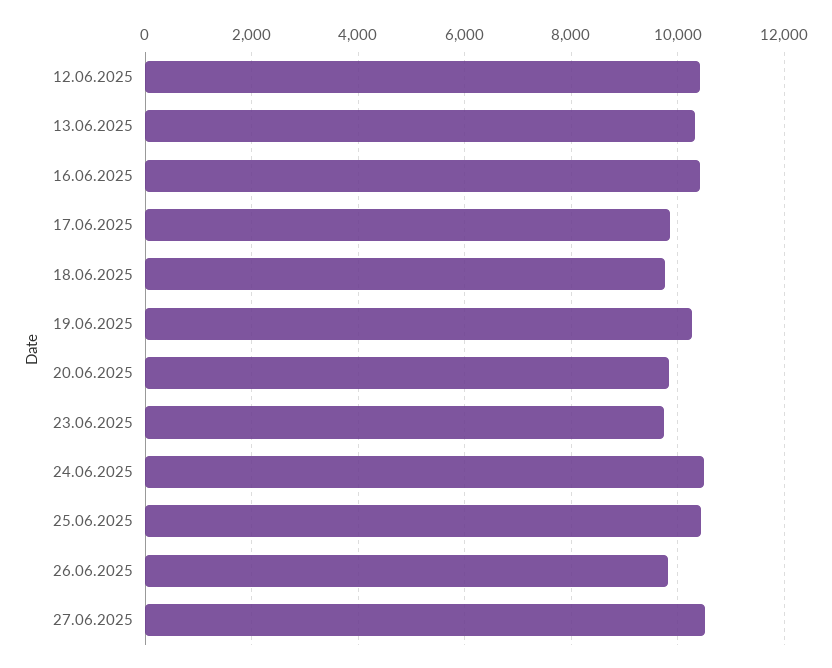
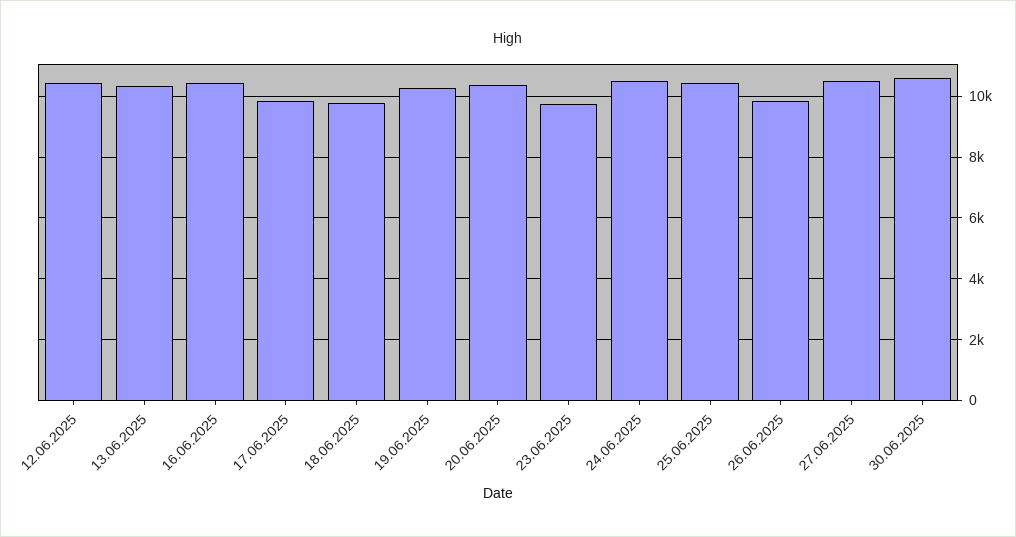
20.06.2025: 9800 -> 10400
30.06.2025: none -> 10600

